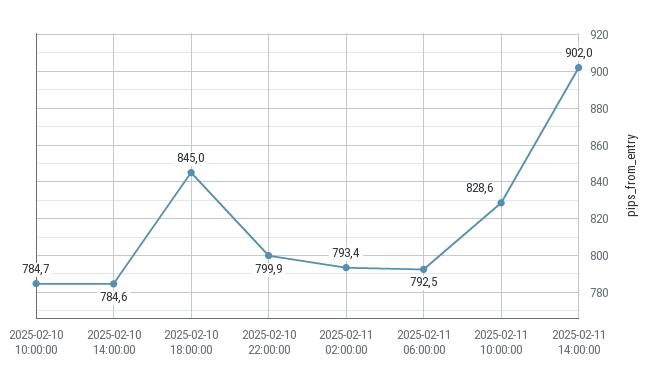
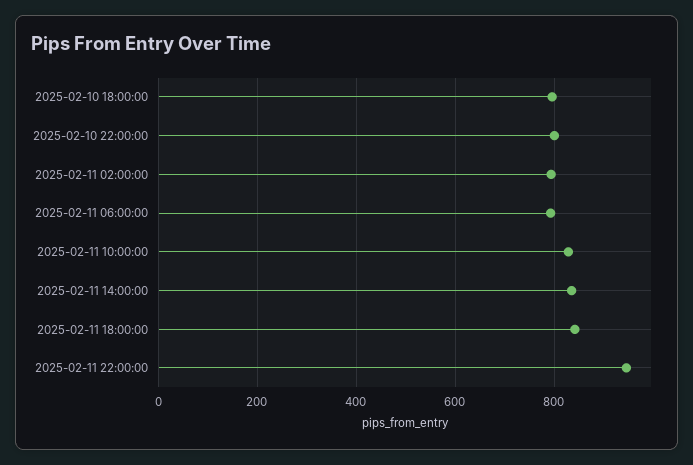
2025-02-10 10:00:00: 784.7 -> none
2025-02-10 14:00:00: 784.6 -> none
2025-02-10 18:00:00: 845 -> 800
2025-02-11 14:00:00: 902 -> 840
2025-02-11 18:00:00: none -> 840
2025-02-11 22:00:00: none -> 940

